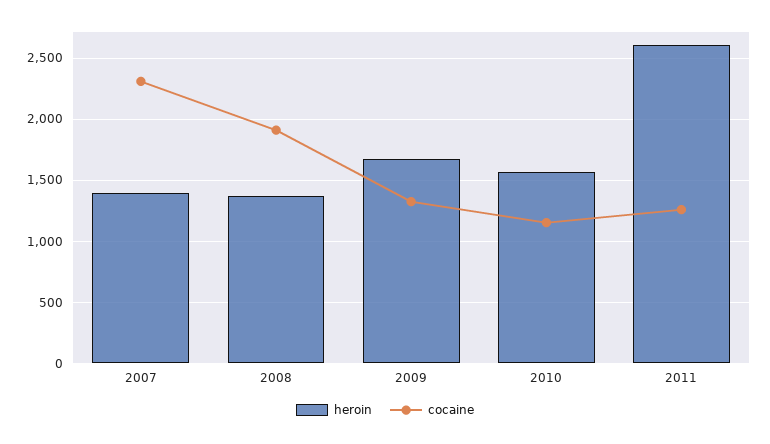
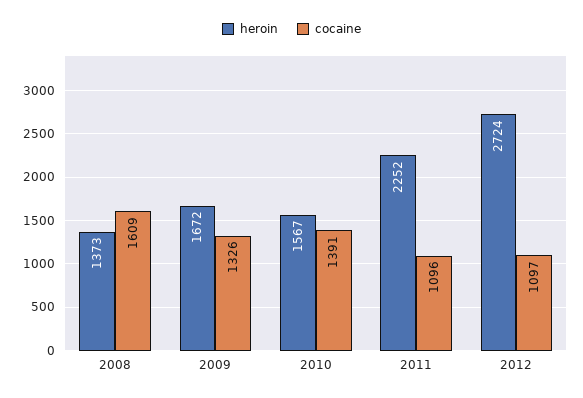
heroin, 2007: 1400 -> none
cocaine, 2007: 2300 -> none
cocaine, 2008: 1900 -> 1609
cocaine, 2010: 1150 -> 1391
heroin, 2011: 2600 -> 2252
cocaine, 2011: 1250 -> 1096
heroin, 2012: none -> 2724
cocaine, 2012: none -> 1097

